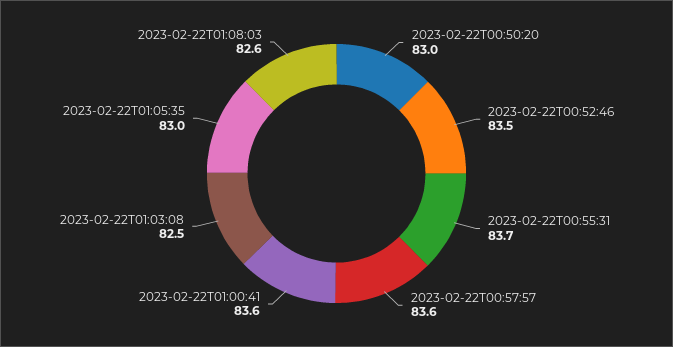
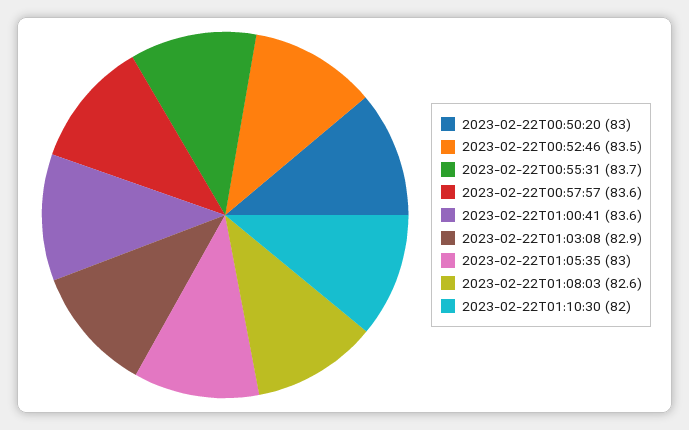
2023-02-22T01:03:08: 82.5 -> 82.9
2023-02-22T01:10:30: none -> 82

